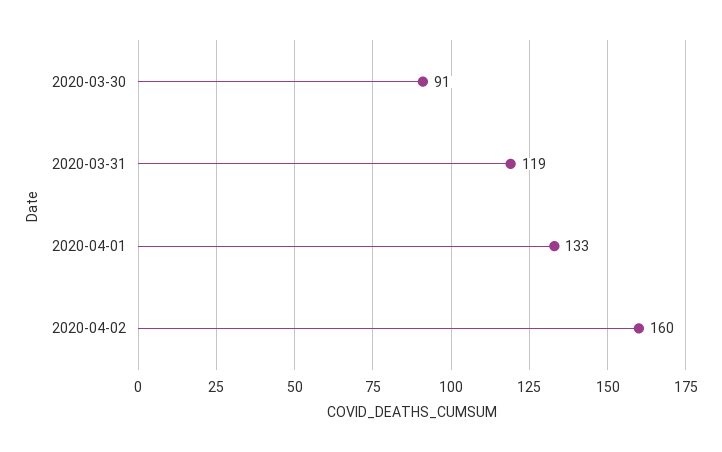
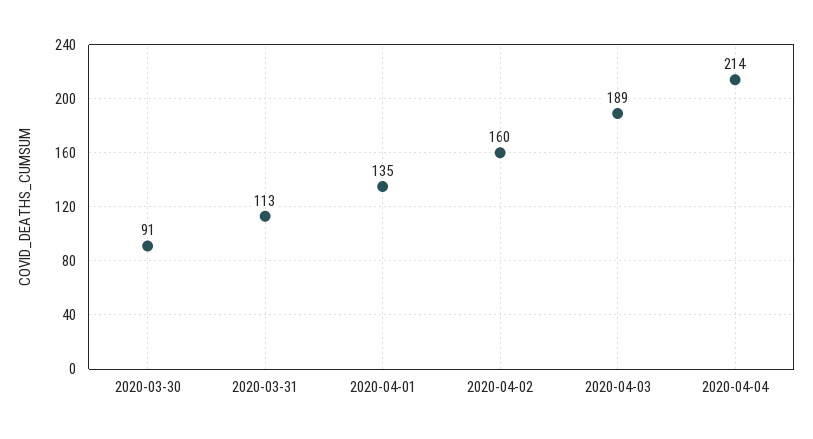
2020-03-31: 119 -> 113
2020-04-01: 133 -> 135
2020-04-03: none -> 189
2020-04-04: none -> 214

